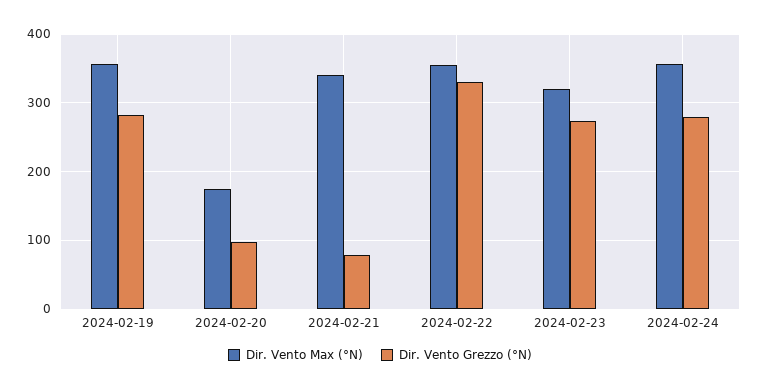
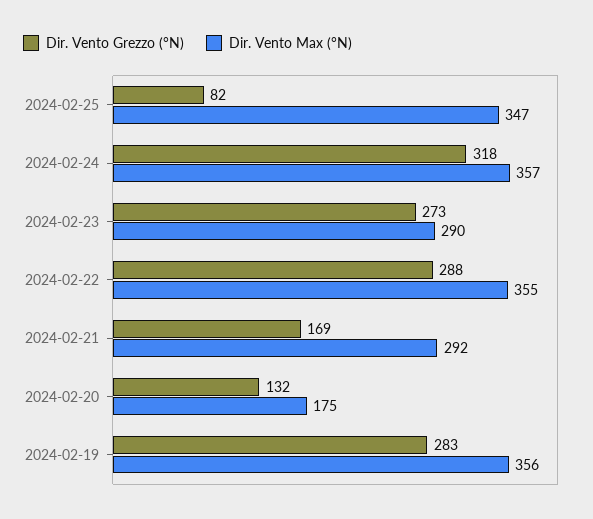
Dir. Vento Grezzo (°N), 2024-02-20: 100 -> 132
Dir. Vento Max (°N), 2024-02-21: 340 -> 292
Dir. Vento Grezzo (°N), 2024-02-21: 80 -> 169
Dir. Vento Grezzo (°N), 2024-02-22: 330 -> 288
Dir. Vento Max (°N), 2024-02-23: 320 -> 290
Dir. Vento Grezzo (°N), 2024-02-24: 280 -> 318
Dir. Vento Grezzo (°N), 2024-02-25: none -> 82
Dir. Vento Max (°N), 2024-02-25: none -> 347

